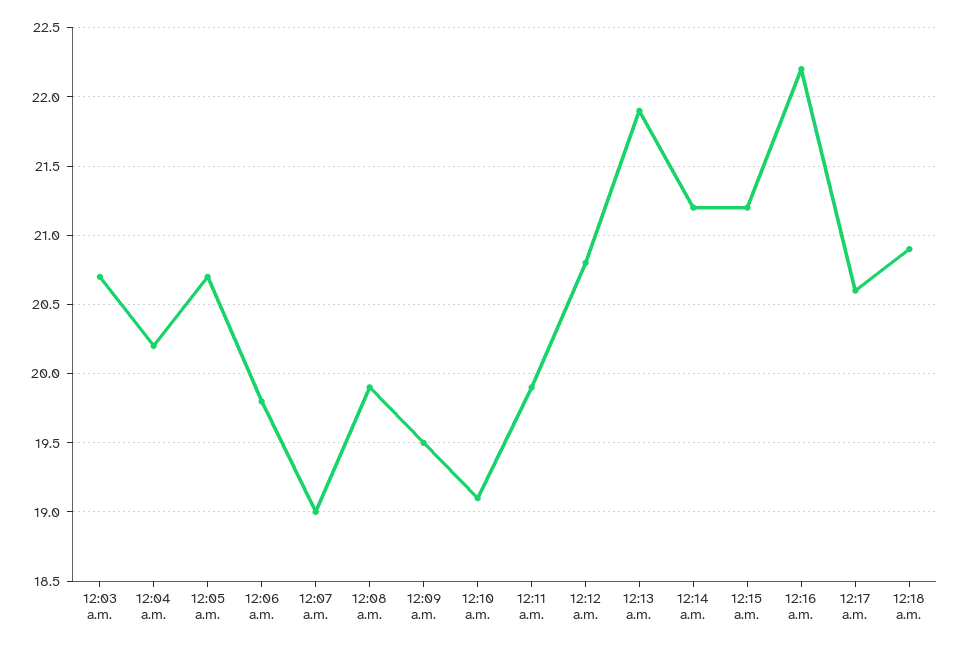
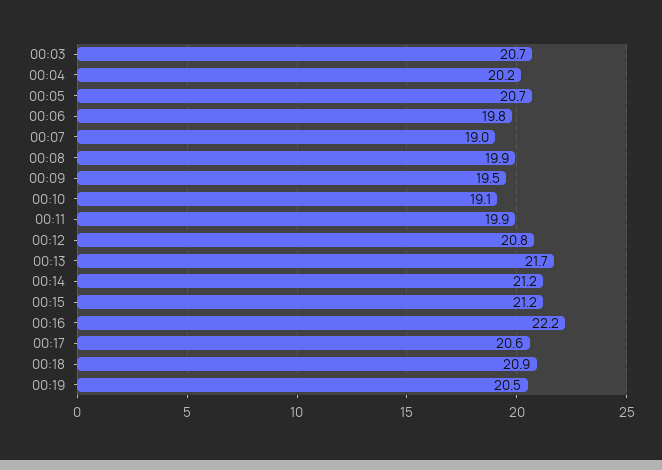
12:13 a.m.: 21.9 -> 21.7
00:19: none -> 20.5

